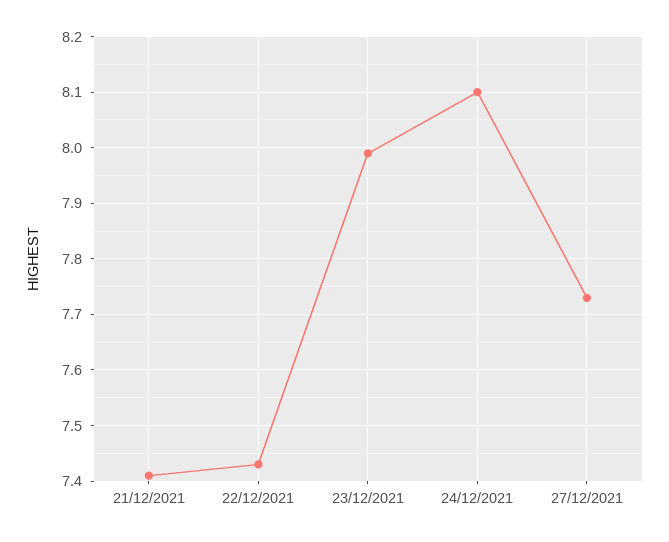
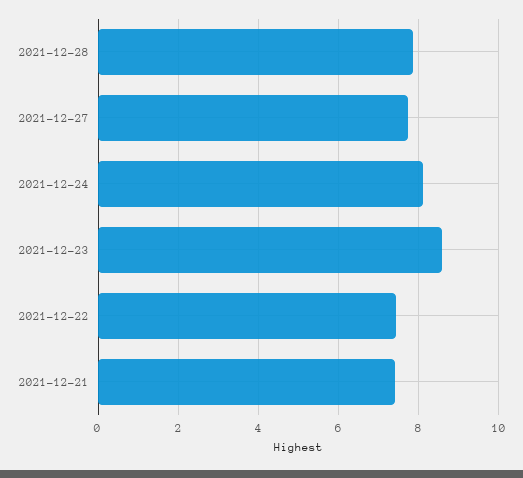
23/12/2021: 8 -> 8.6
2021-12-28: none -> 7.8

